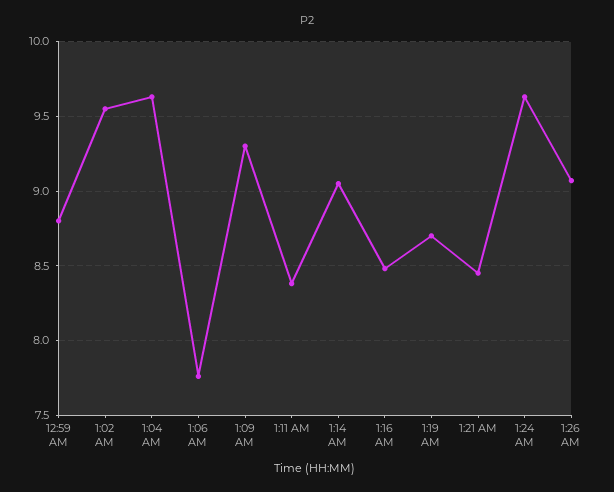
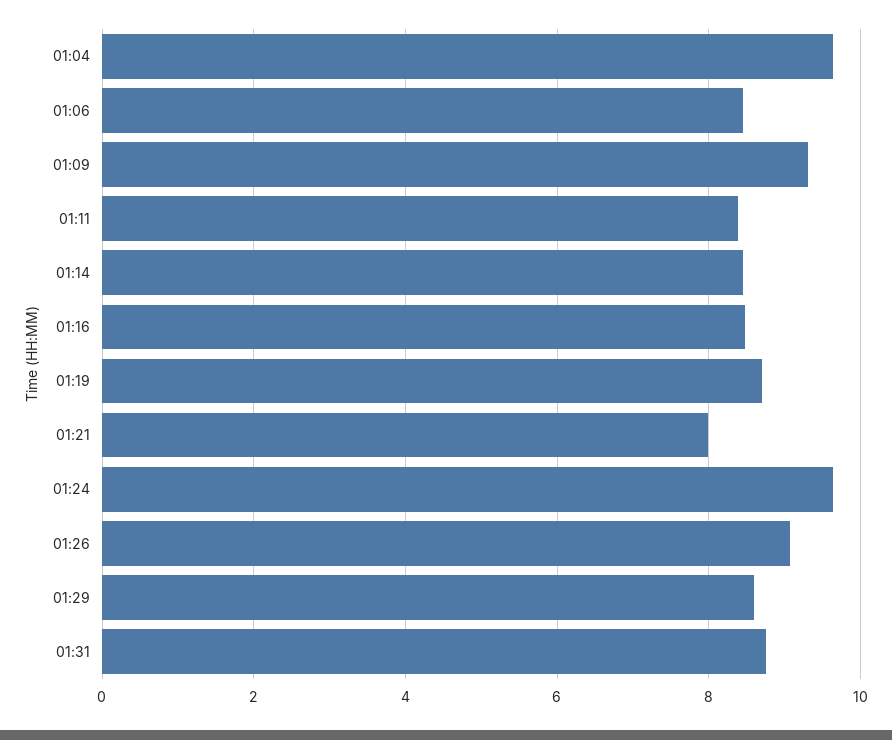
12:59 AM: 8.8 -> none
1:02 AM: 9.55 -> none
1:06 AM: 7.75 -> 8.4
1:14 AM: 9.05 -> 8.4
1:21 AM: 8.45 -> 8
01:29: none -> 8.6
01:31: none -> 8.8

